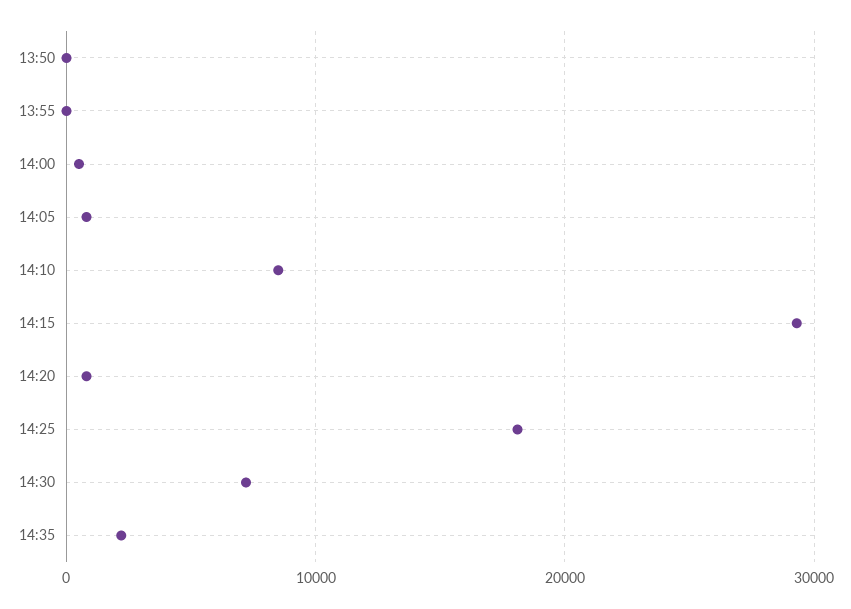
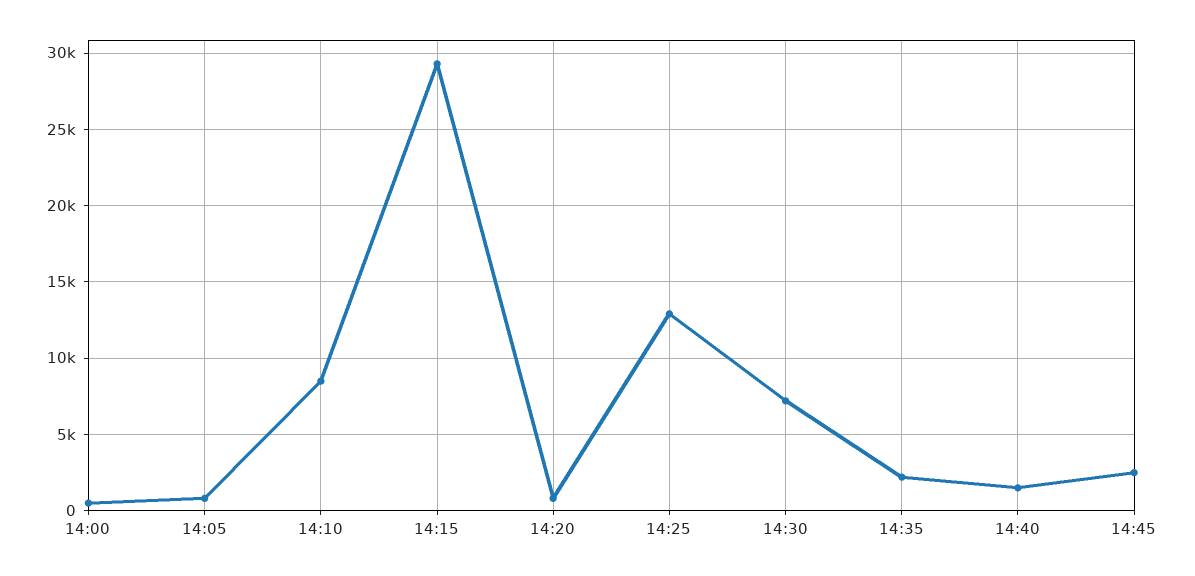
13:50: 0 -> none
13:55: 0 -> none
14:25: 18000 -> 13000
14:40: none -> 1500
14:45: none -> 2500

